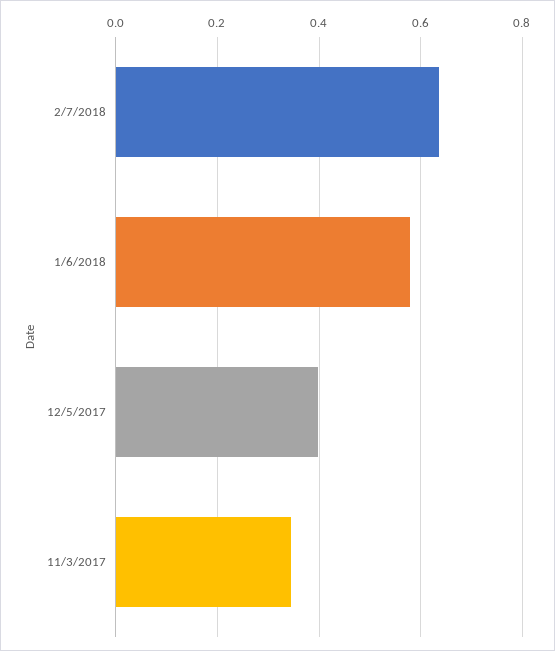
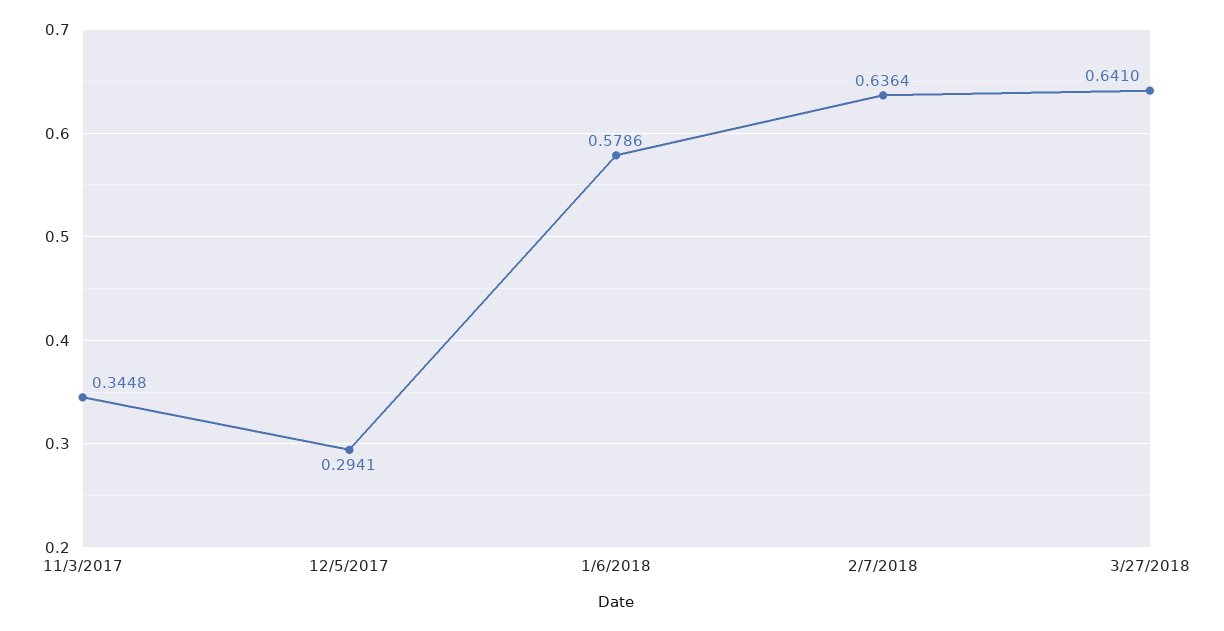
12/5/2017: 0.4 -> 0.2941
3/27/2018: none -> 0.641

